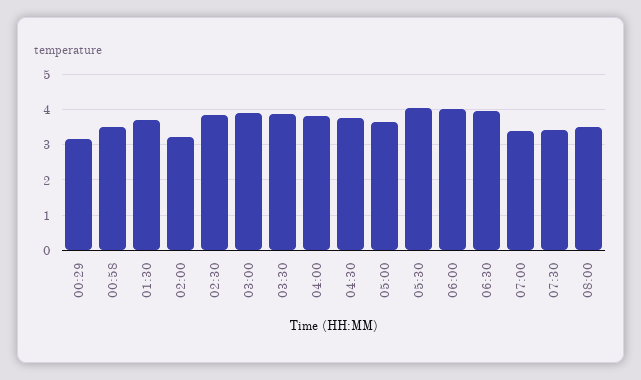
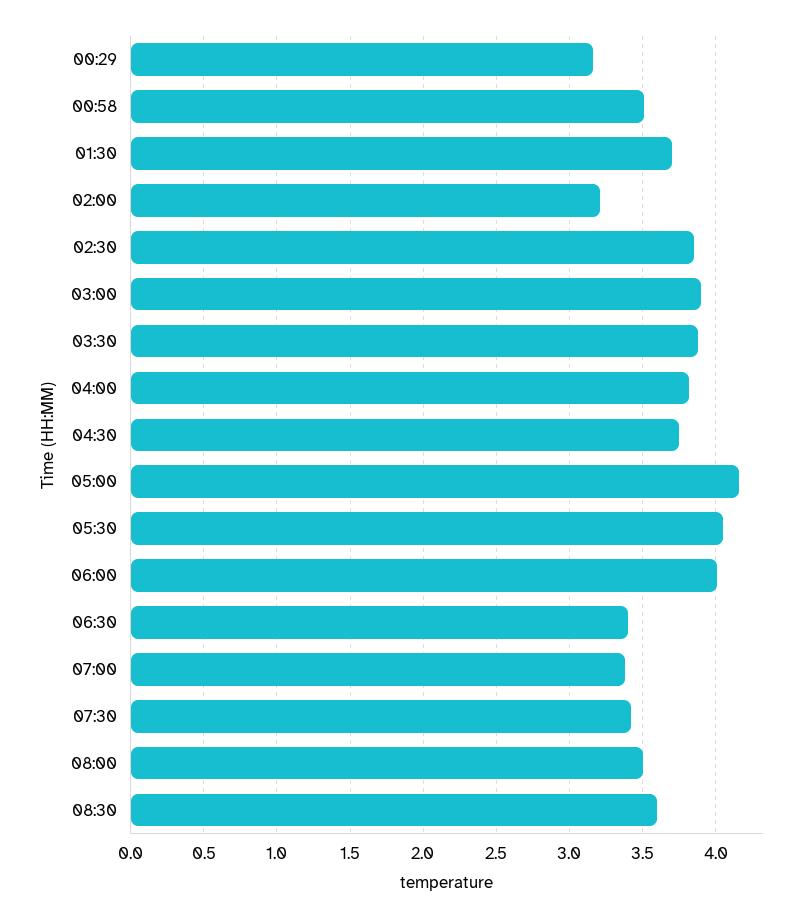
05:00: 3.6 -> 4.15
06:30: 4 -> 3.4
08:30: none -> 3.6

